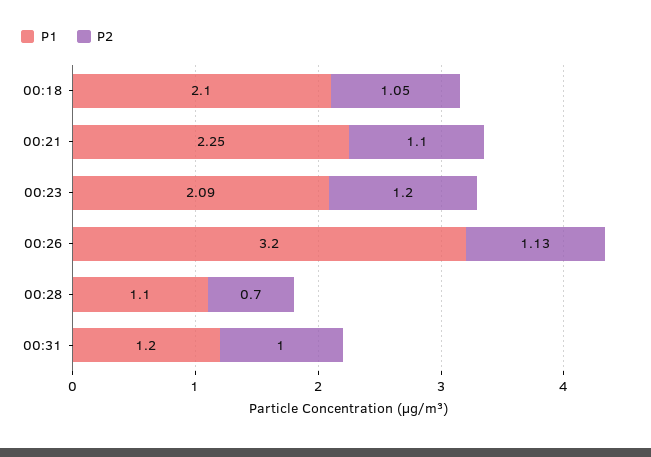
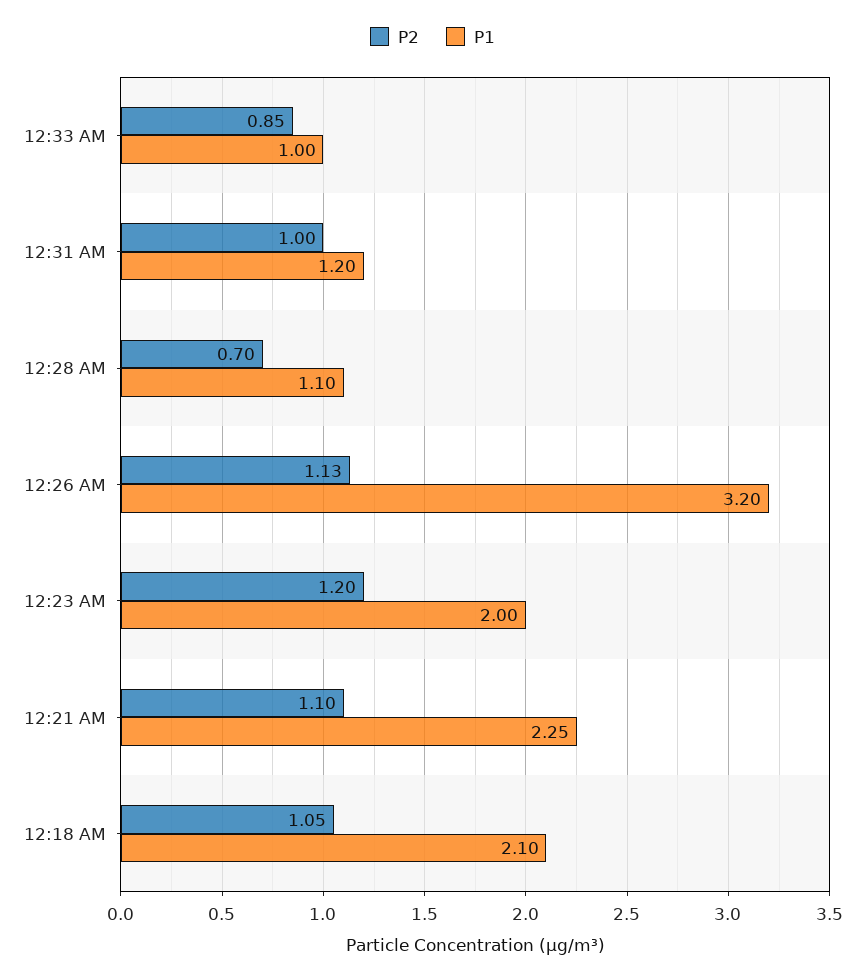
P1, 00:23: 2.09 -> 2
P2, 12:33 AM: none -> 0.85
P1, 12:33 AM: none -> 1

